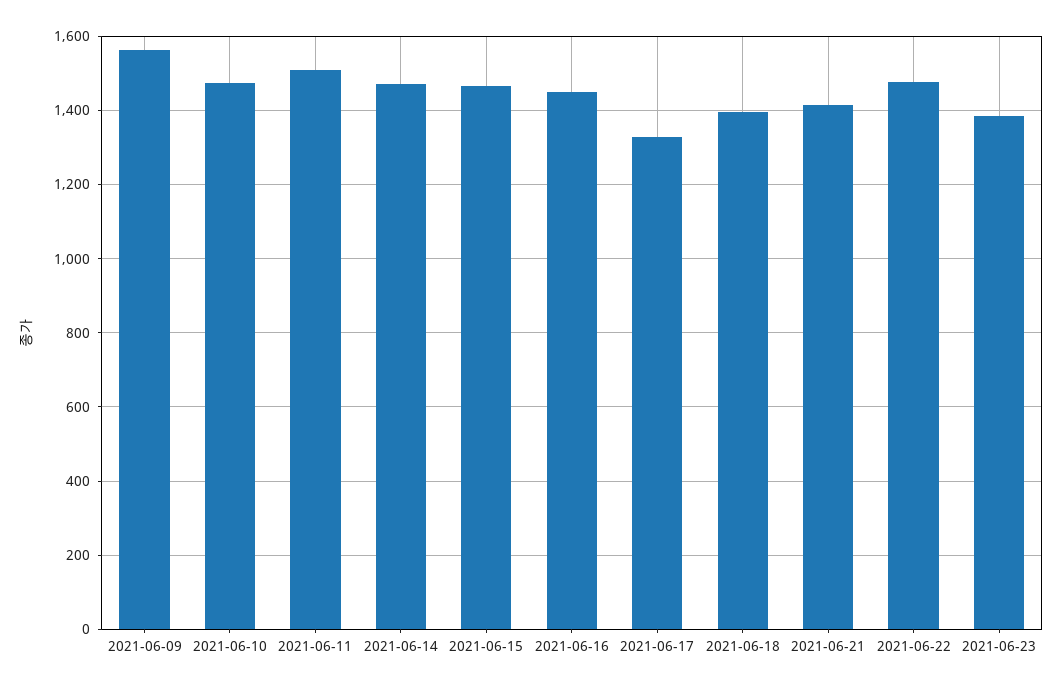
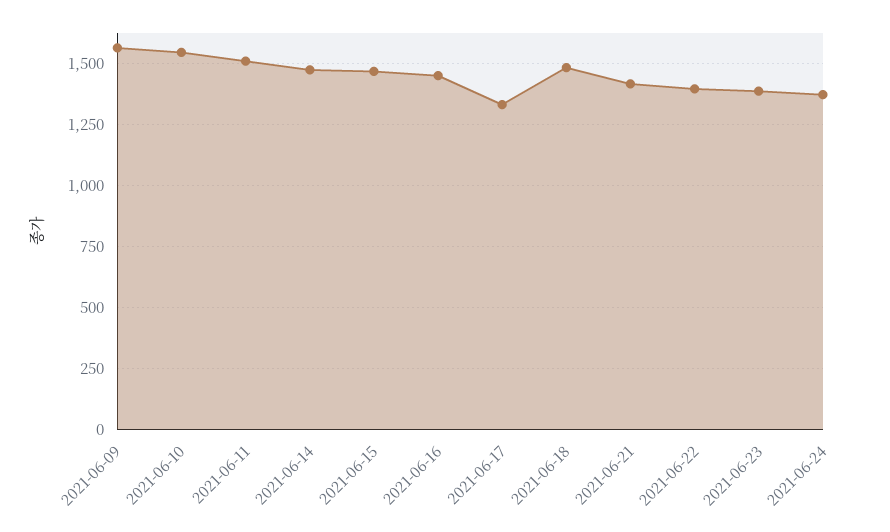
2021-06-10: 1480 -> 1550
2021-06-18: 1400 -> 1475
2021-06-22: 1480 -> 1400
2021-06-24: none -> 1375

